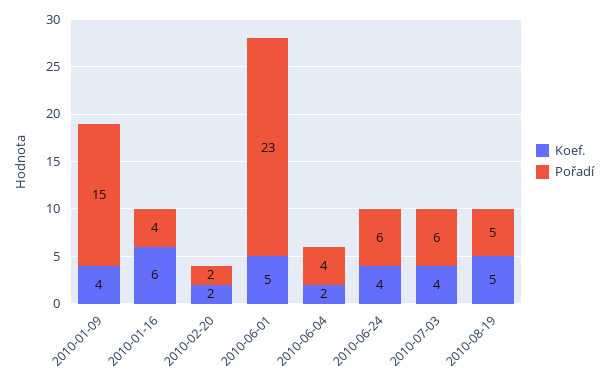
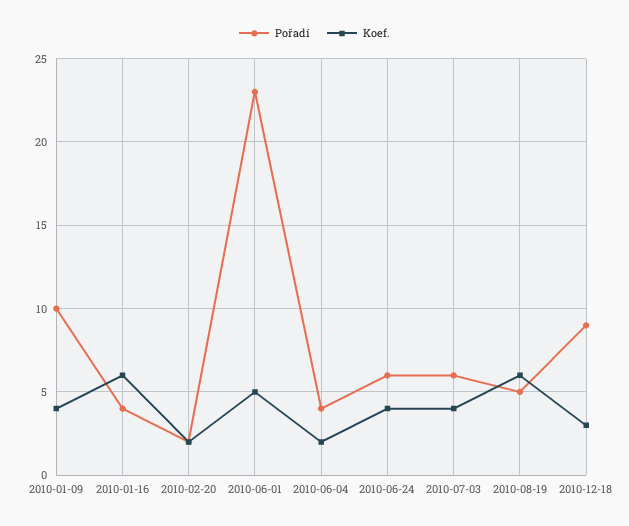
Pořadí, 2010-01-09: 15 -> 10
Koef., 2010-08-19: 5 -> 6
Pořadí, 2010-12-18: none -> 9
Koef., 2010-12-18: none -> 3

